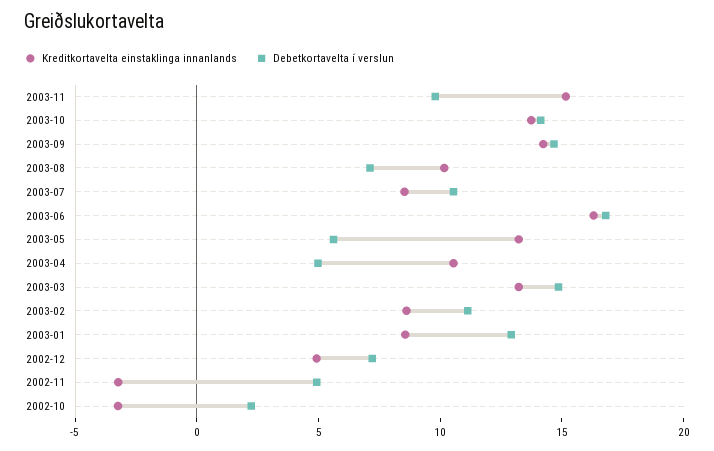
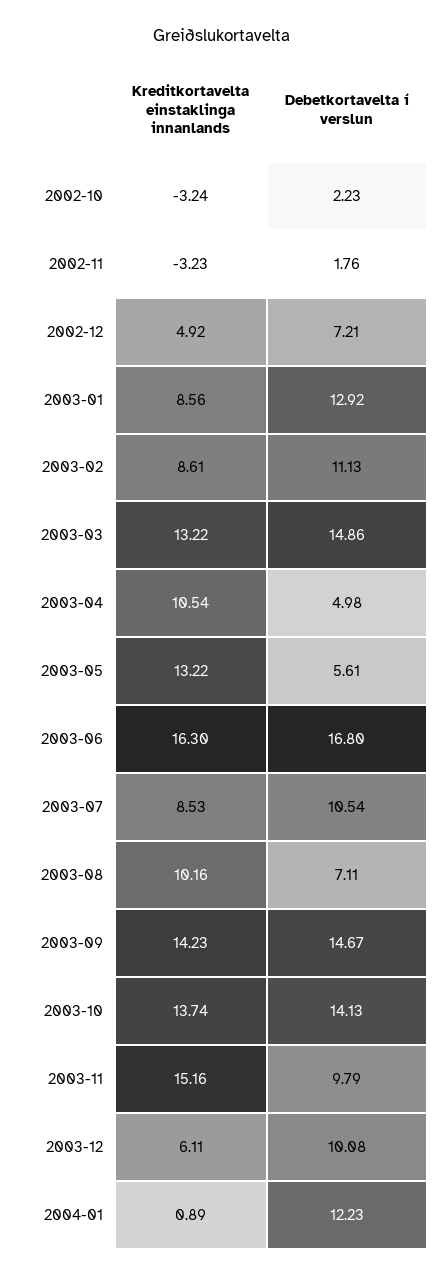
Debetkortavelta í verslun, 2002-11: 5 -> 1.76
Kreditkortavelta einstaklinga innanlands, 2003-12: none -> 6.11
Debetkortavelta í verslun, 2003-12: none -> 10.08
Kreditkortavelta einstaklinga innanlands, 2004-01: none -> 0.89
Debetkortavelta í verslun, 2004-01: none -> 12.23

